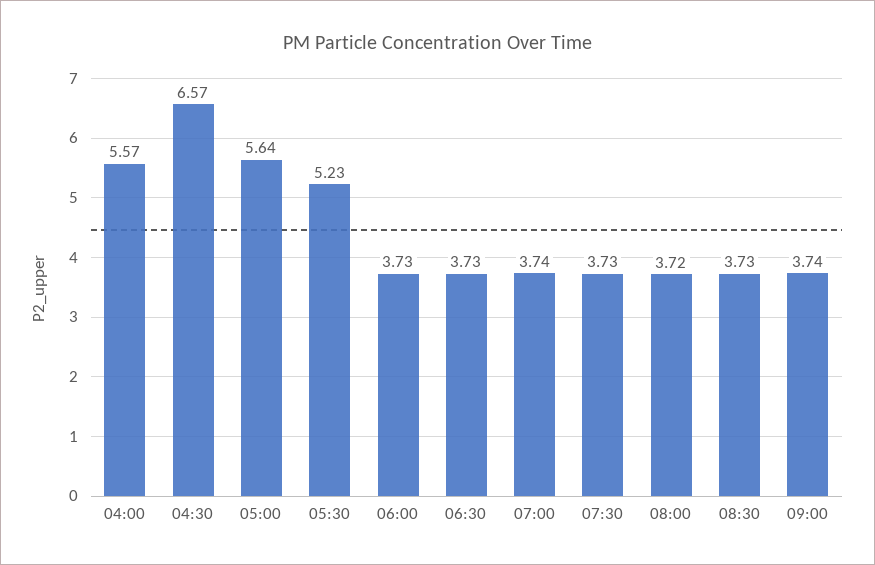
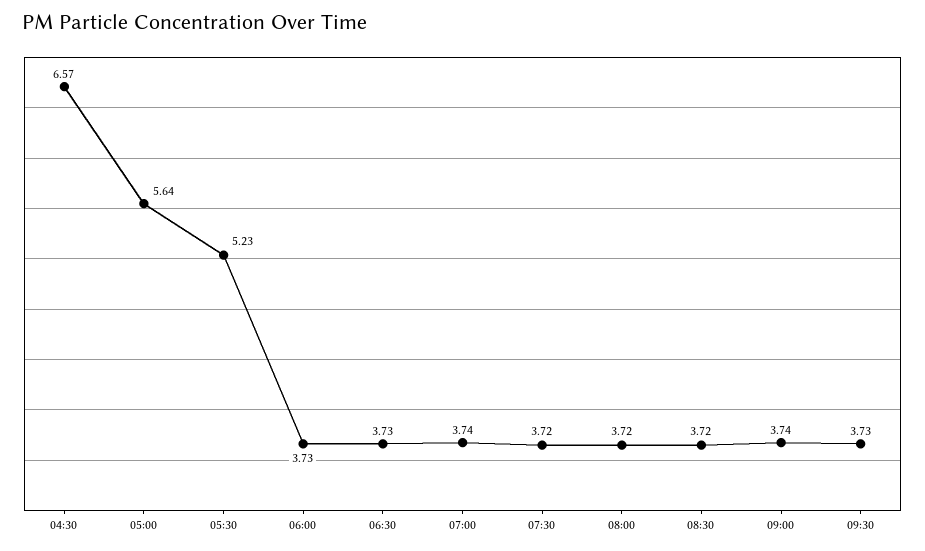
04:00: 5.57 -> none
07:30: 3.73 -> 3.72
08:30: 3.73 -> 3.72
09:30: none -> 3.73

